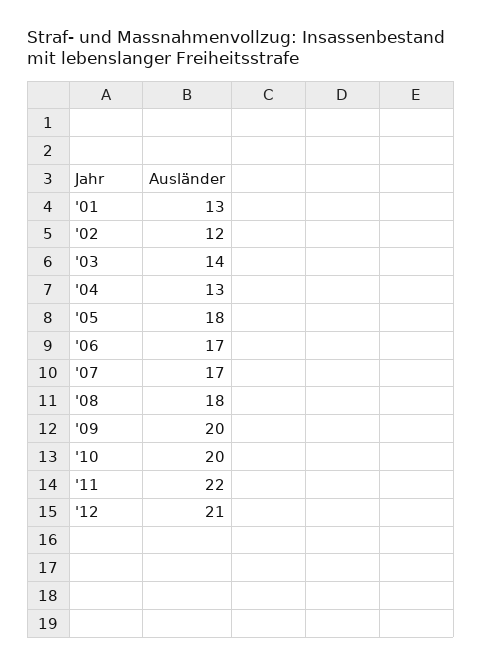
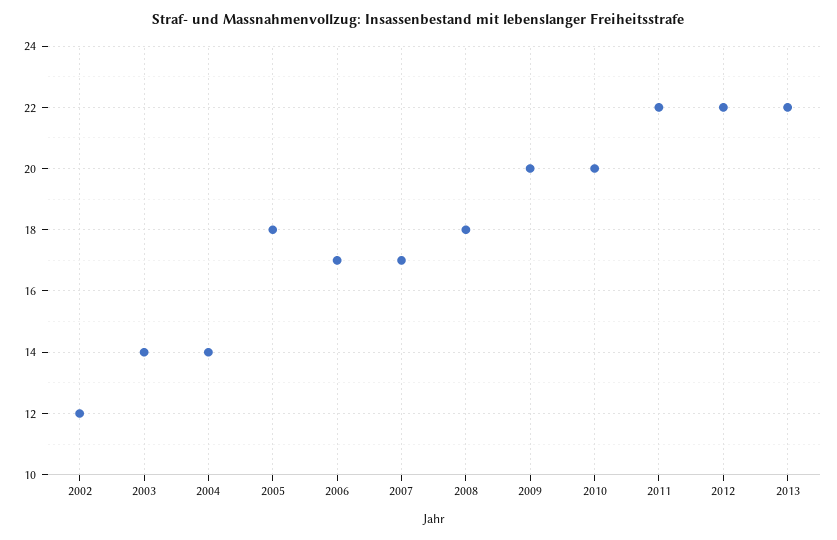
'01: 13 -> none
'04: 13 -> 14
'12: 21 -> 22
2013: none -> 22

